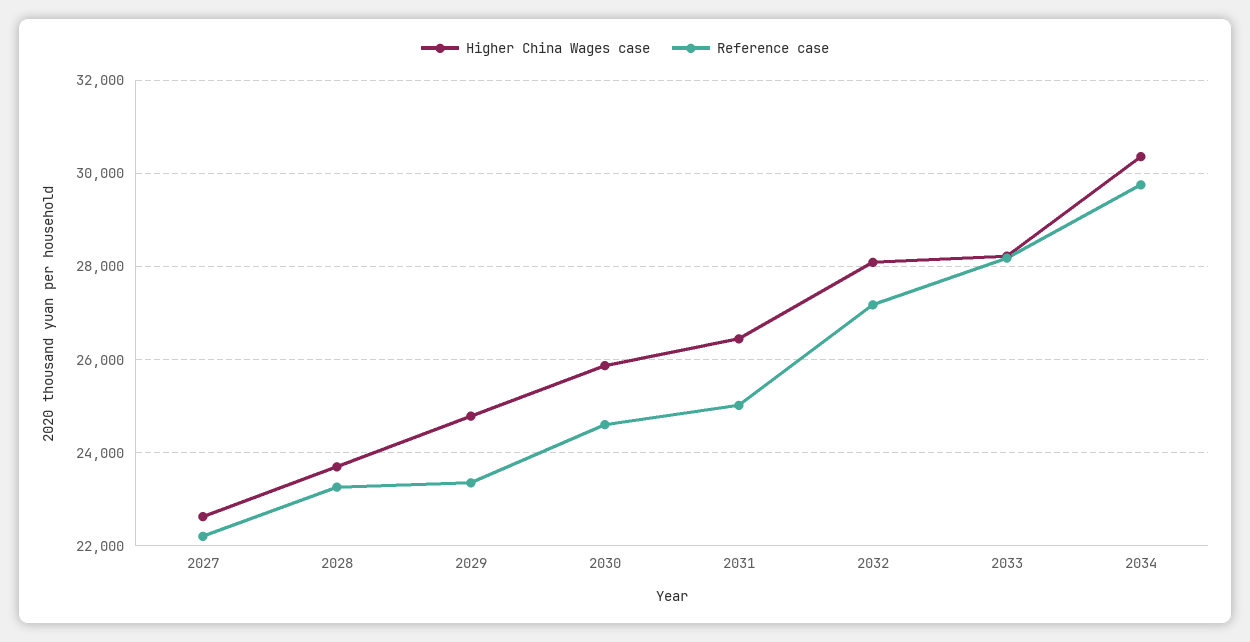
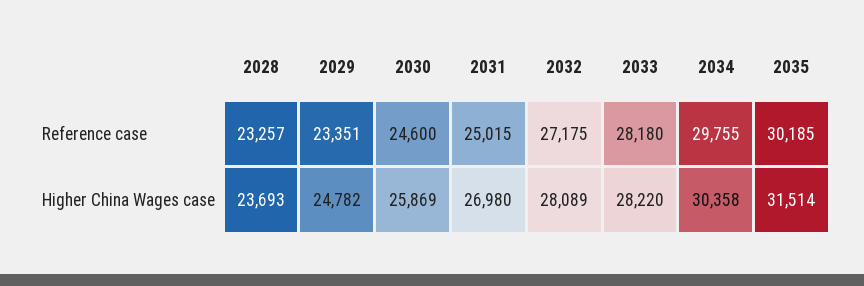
Higher China Wages case, 2027: 22600 -> none
Reference case, 2027: 22200 -> none
Higher China Wages case, 2031: 26400 -> 26980
Reference case, 2035: none -> 30185
Higher China Wages case, 2035: none -> 31514

